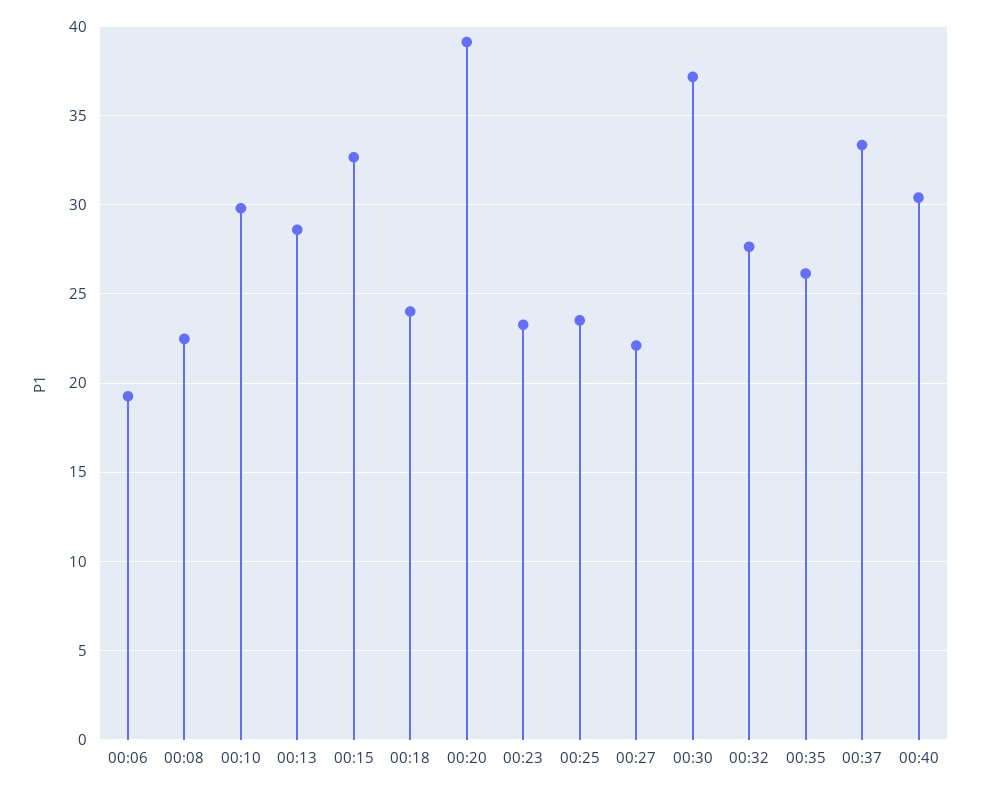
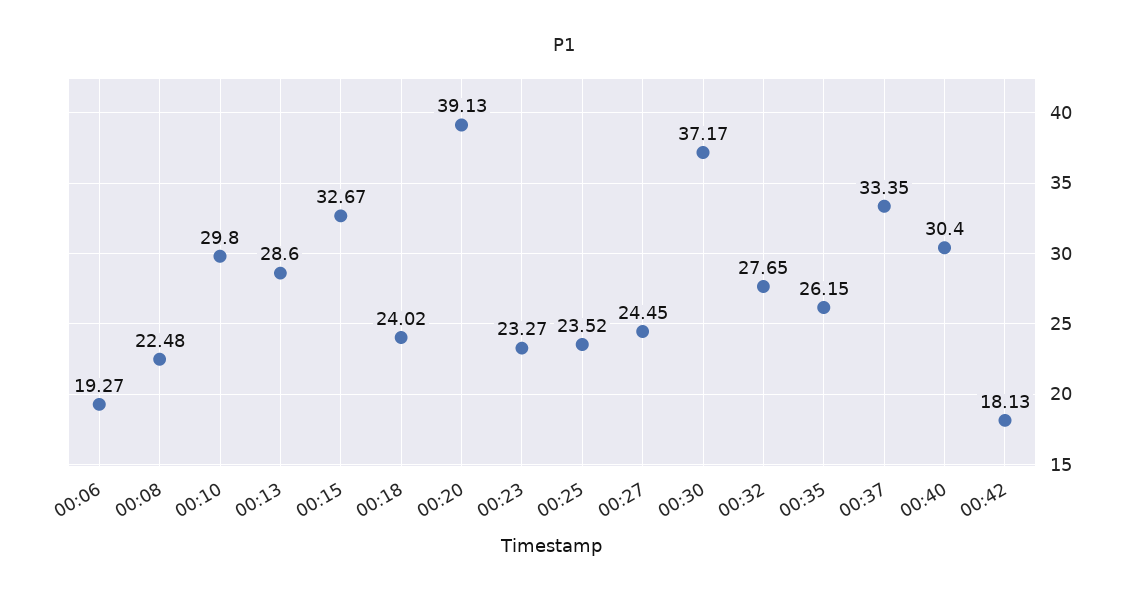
00:27: 22 -> 24.45
00:42: none -> 18.13

